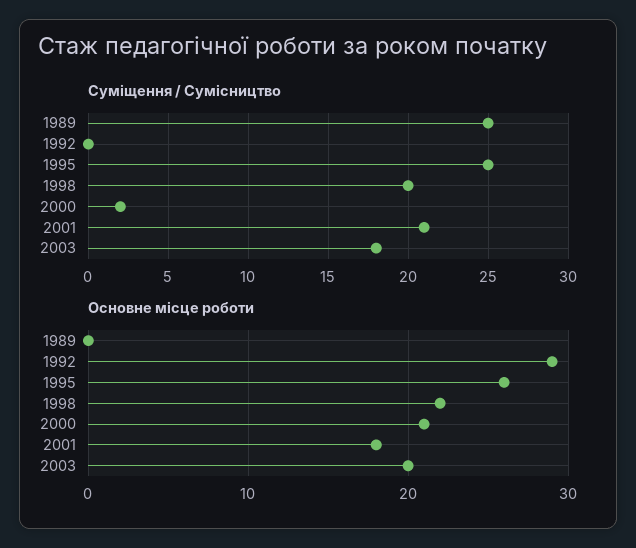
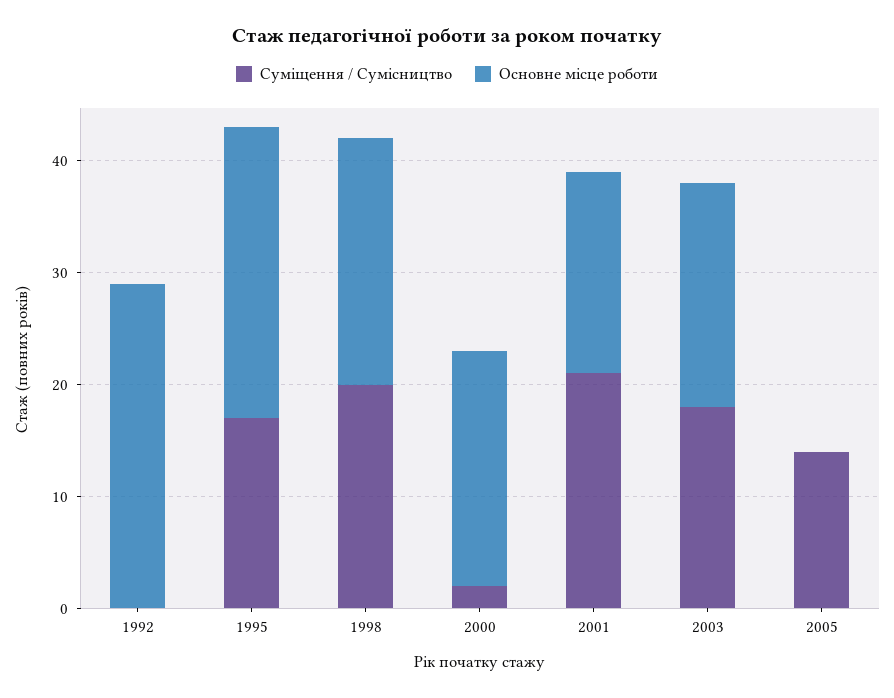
Суміщення / Сумісництво, 1989: 25 -> none
Суміщення / Сумісництво, 1995: 25 -> 17
Основне місце роботи, 1989: 0 -> none
Суміщення / Сумісництво, 2005: none -> 14
Основне місце роботи, 2005: none -> 0

